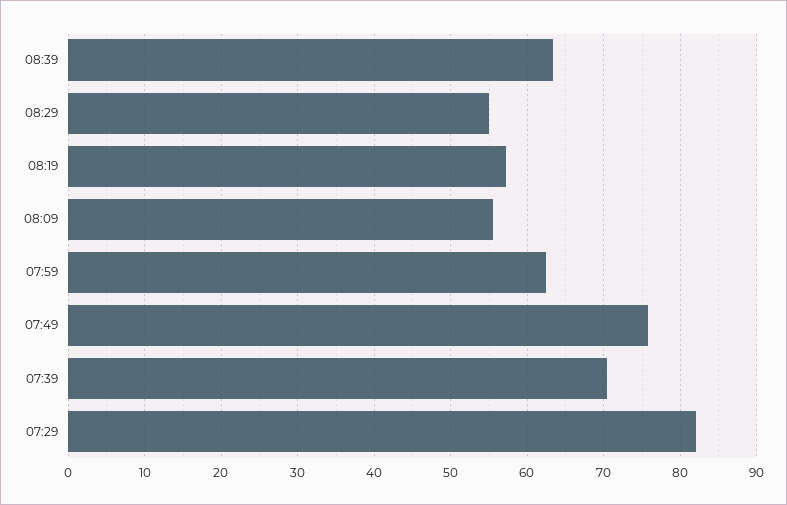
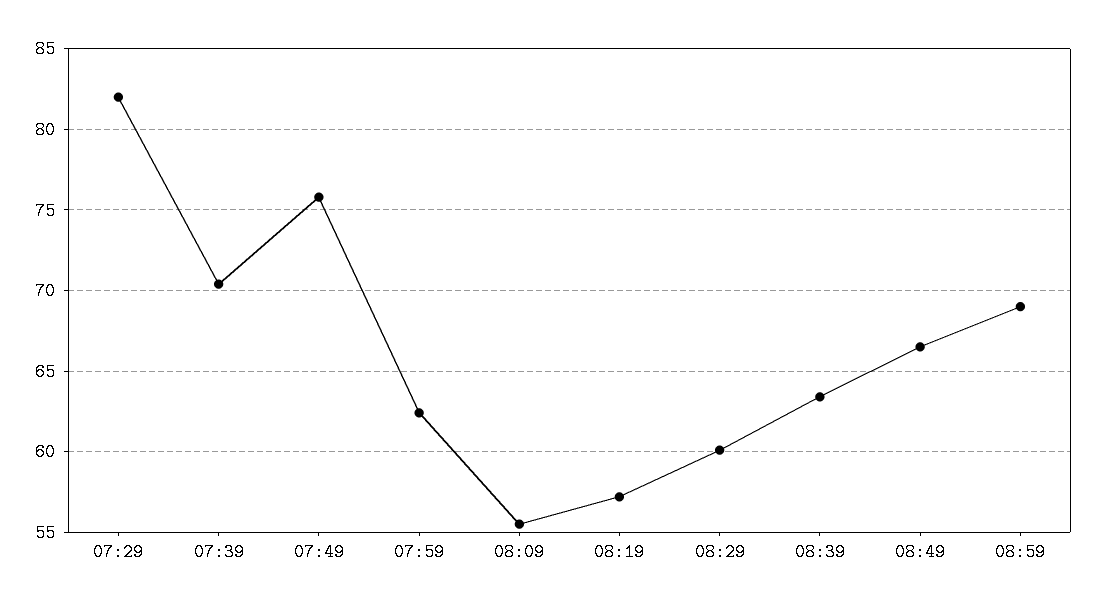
08:29: 55 -> 60
08:49: none -> 66.5
08:59: none -> 69

